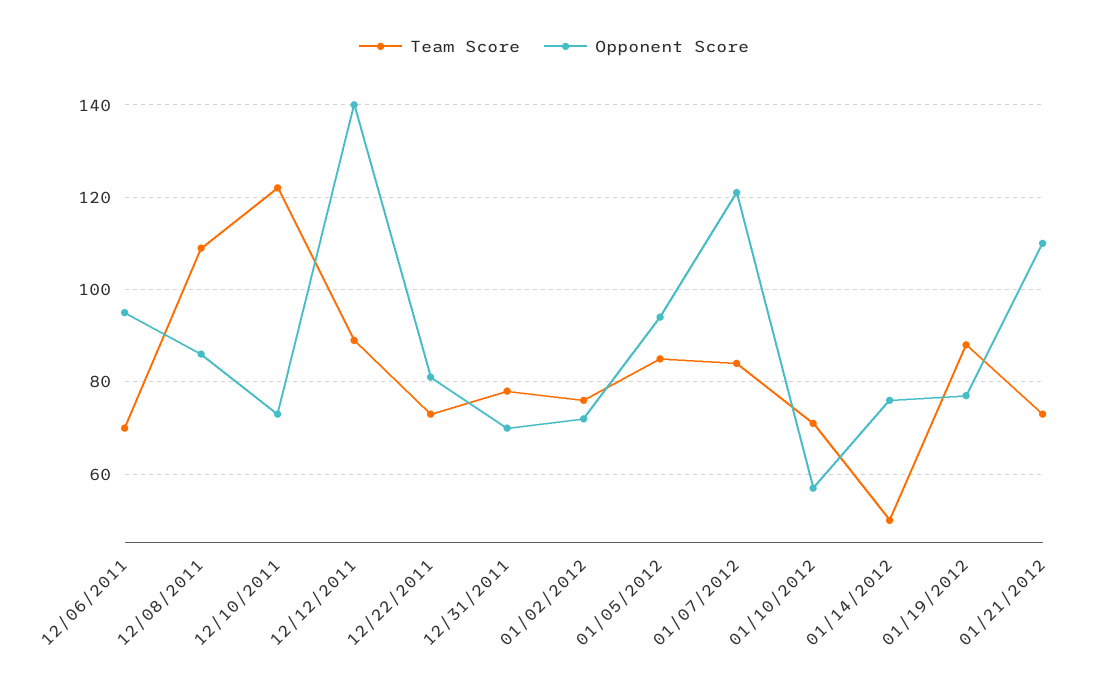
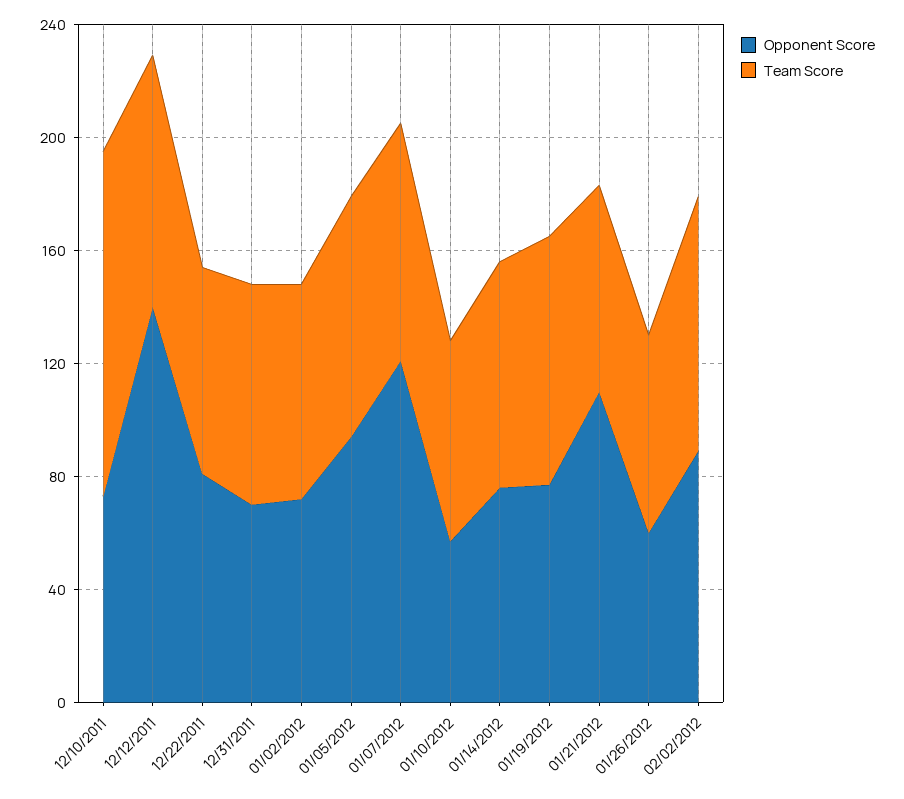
Team Score, 12/06/2011: 70 -> none
Opponent Score, 12/06/2011: 95 -> none
Team Score, 12/08/2011: 110 -> none
Opponent Score, 12/08/2011: 85 -> none
Team Score, 01/14/2012: 50 -> 80
Opponent Score, 01/26/2012: none -> 60
Team Score, 01/26/2012: none -> 70
Opponent Score, 02/02/2012: none -> 90
Team Score, 02/02/2012: none -> 90

